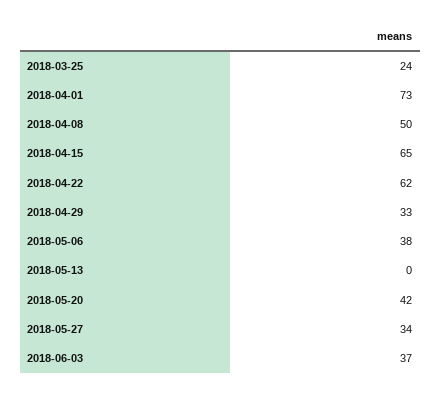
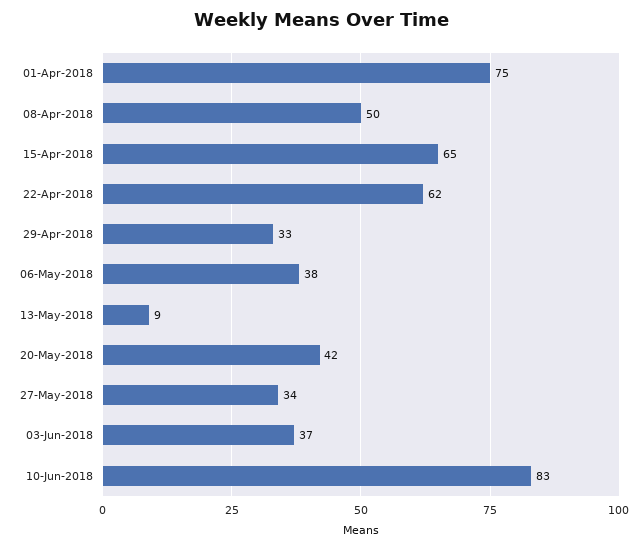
2018-03-25: 24 -> none
2018-04-01: 73 -> 75
2018-05-13: 0 -> 9
10-Jun-2018: none -> 83

